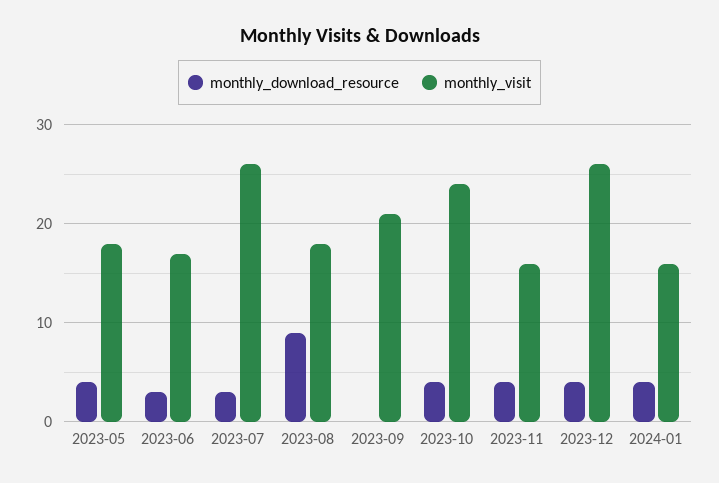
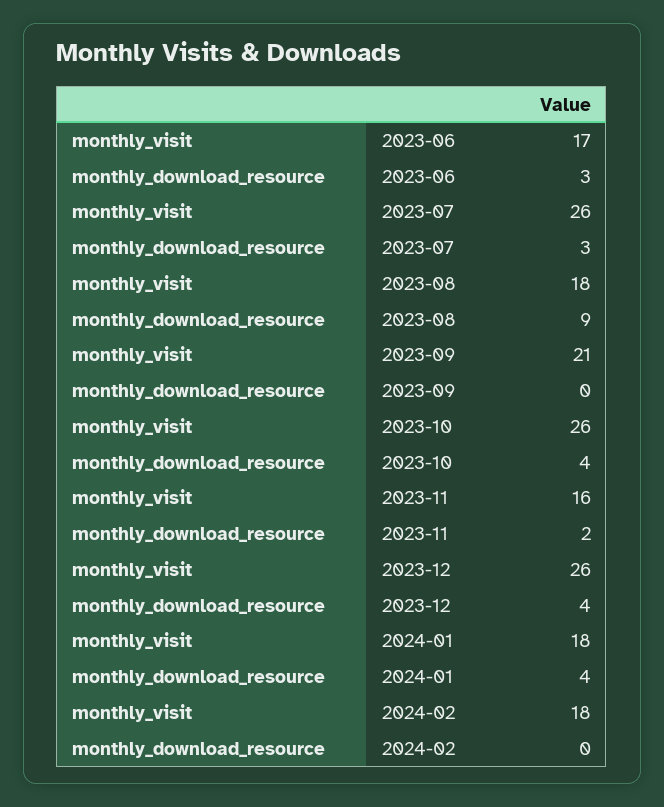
monthly_download_resource, 2023-05: 4 -> none
monthly_visit, 2023-05: 18 -> none
monthly_visit, 2023-10: 24 -> 26
monthly_download_resource, 2023-11: 4 -> 2
monthly_visit, 2024-01: 16 -> 18
monthly_visit, 2024-02: none -> 18
monthly_download_resource, 2024-02: none -> 0

